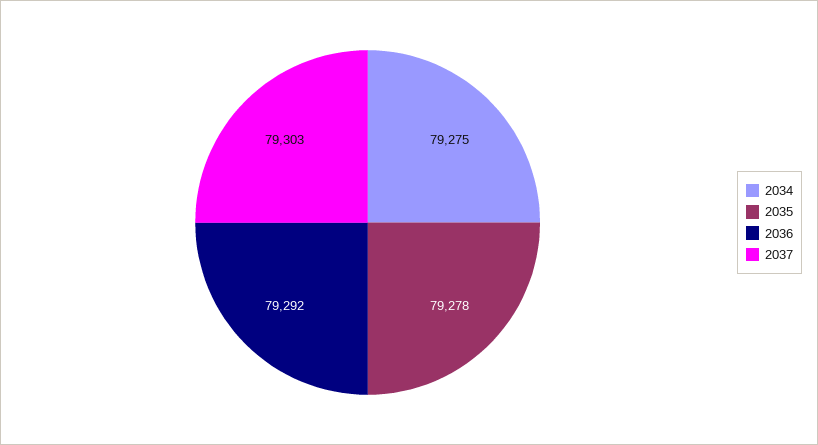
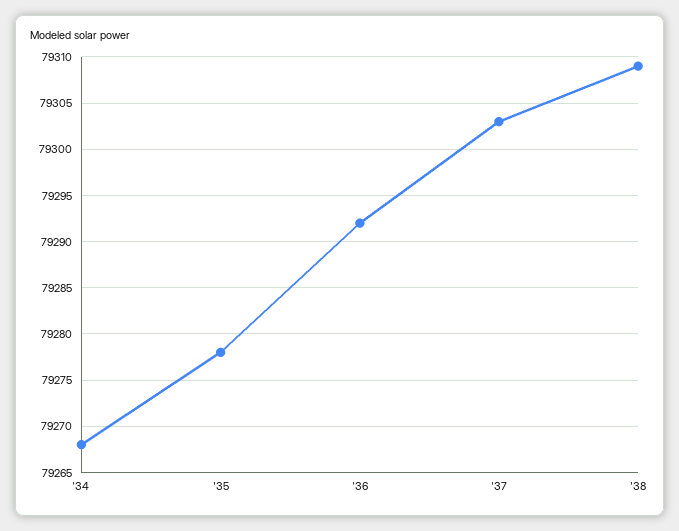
2034: 79275 -> 79268
'38: none -> 79309

